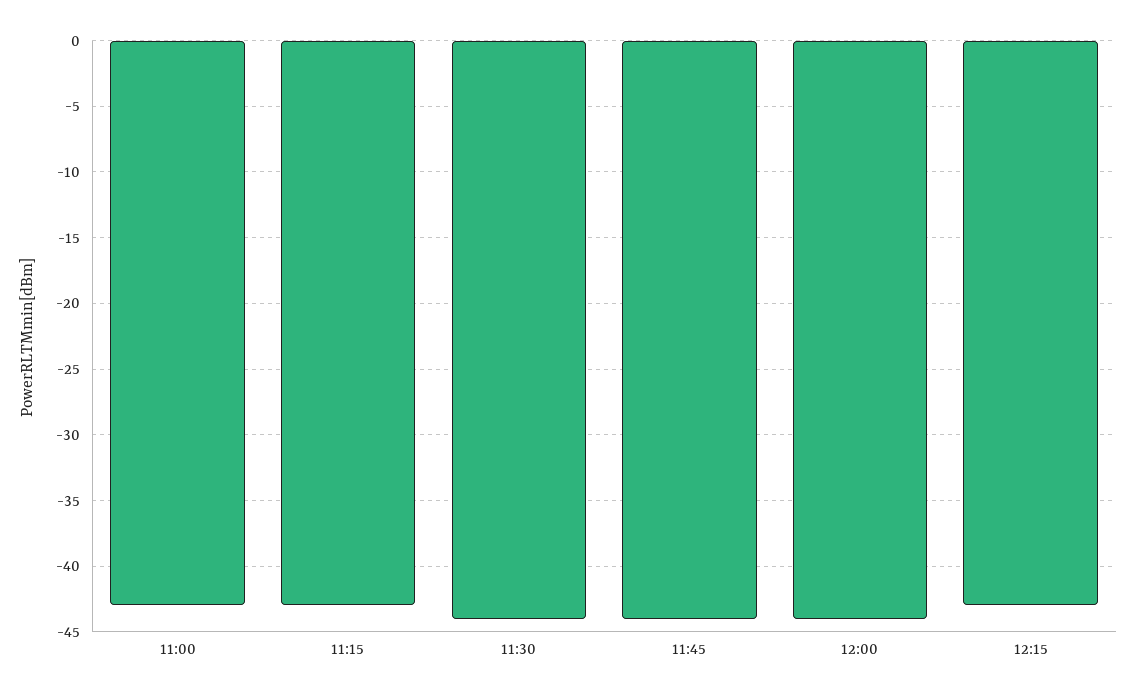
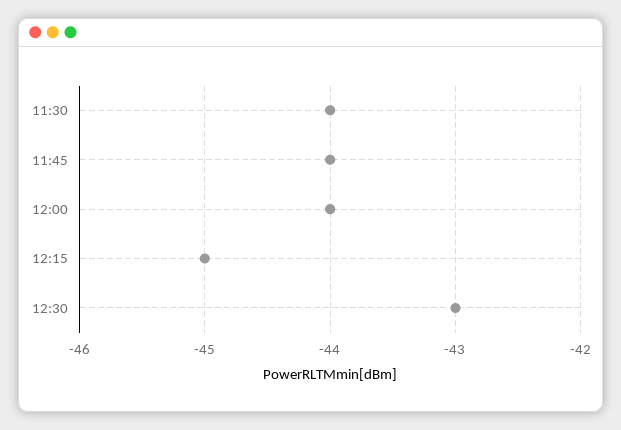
11:00: -43 -> none
11:15: -43 -> none
12:15: -43 -> -45
12:30: none -> -43

